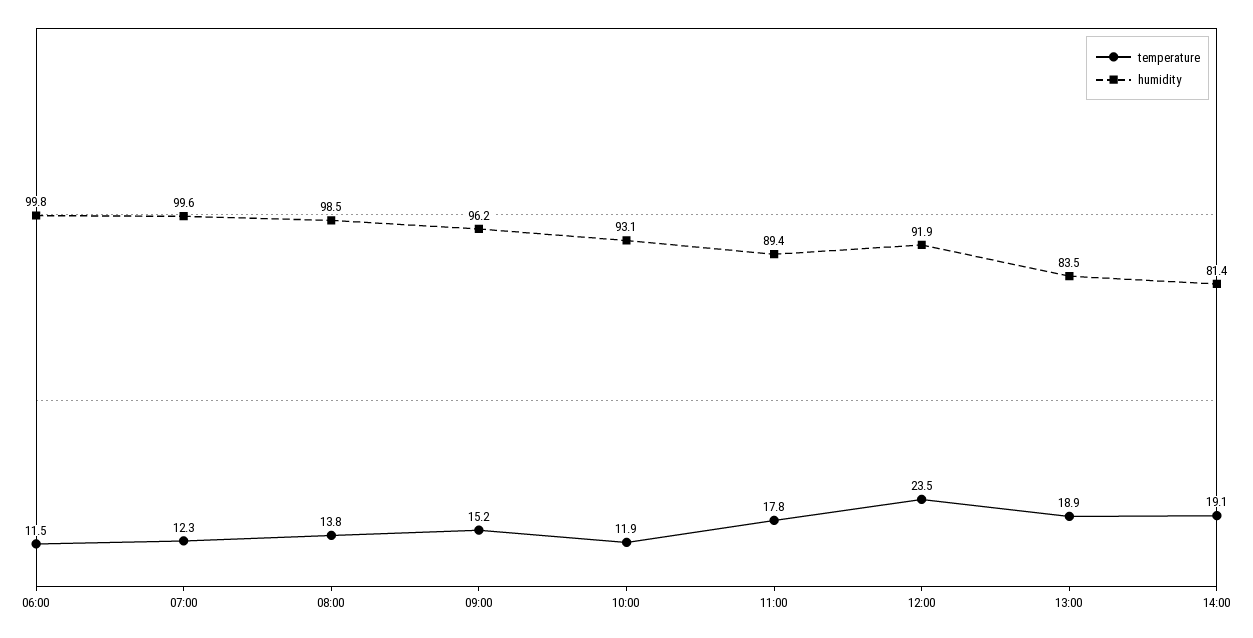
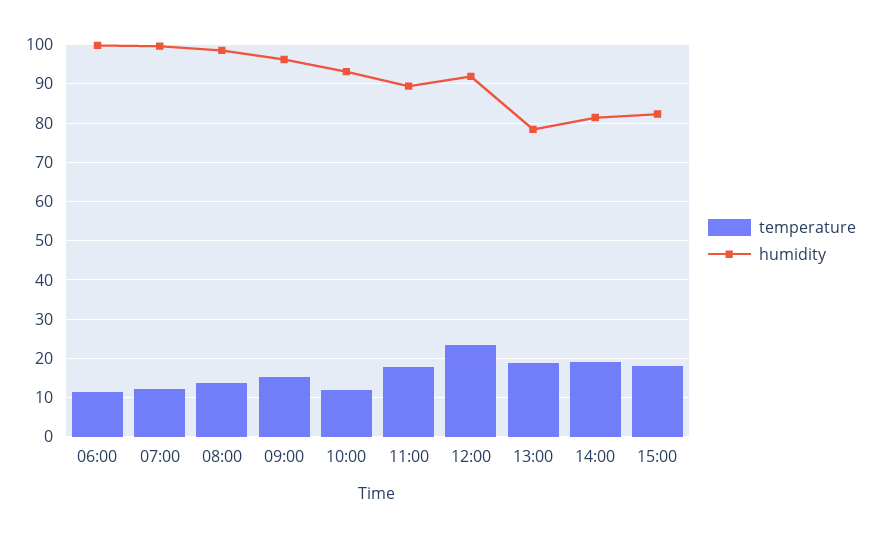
humidity, 13:00: 83.5 -> 78
temperature, 15:00: none -> 18
humidity, 15:00: none -> 82

